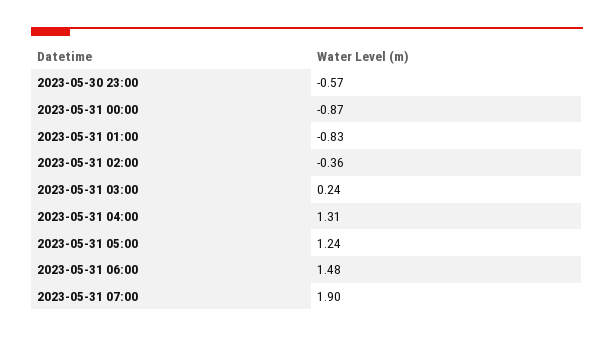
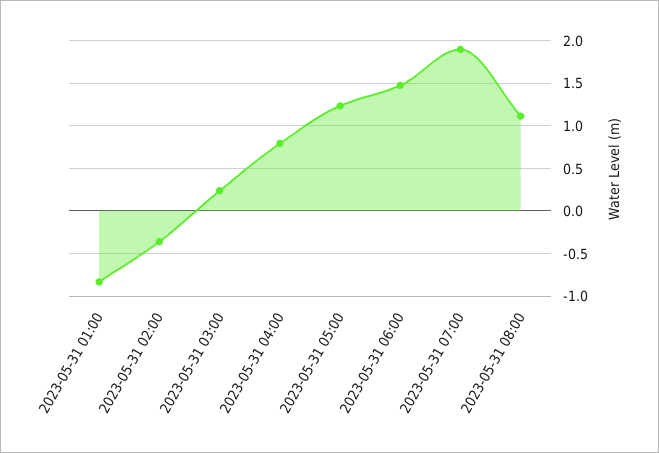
2023-05-30 23:00: -0.57 -> none
2023-05-31 00:00: -0.87 -> none
2023-05-31 04:00: 1.31 -> 0.8
2023-05-31 08:00: none -> 1.1

